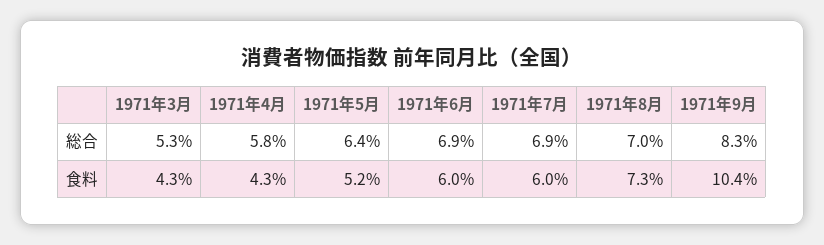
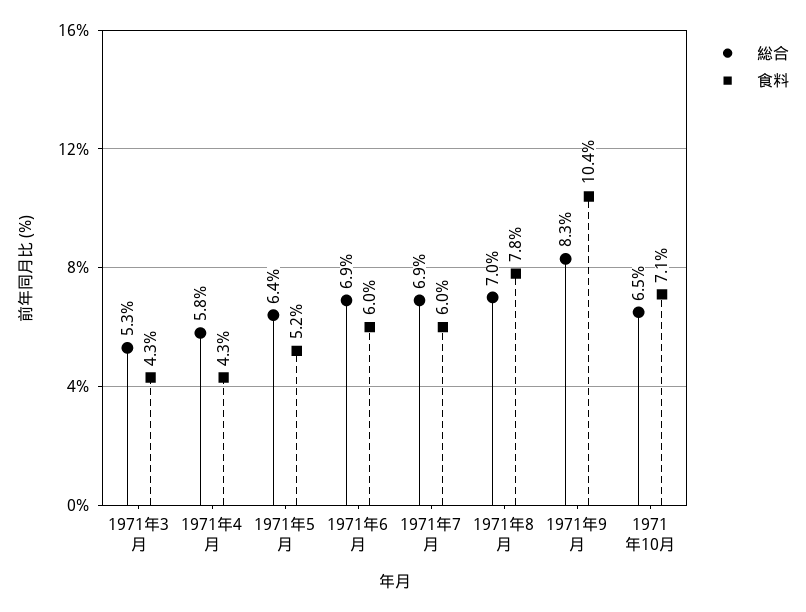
食料, 1971年8月: 7.3 -> 7.8
総合, 1971年10月: none -> 6.5
食料, 1971年10月: none -> 7.1

